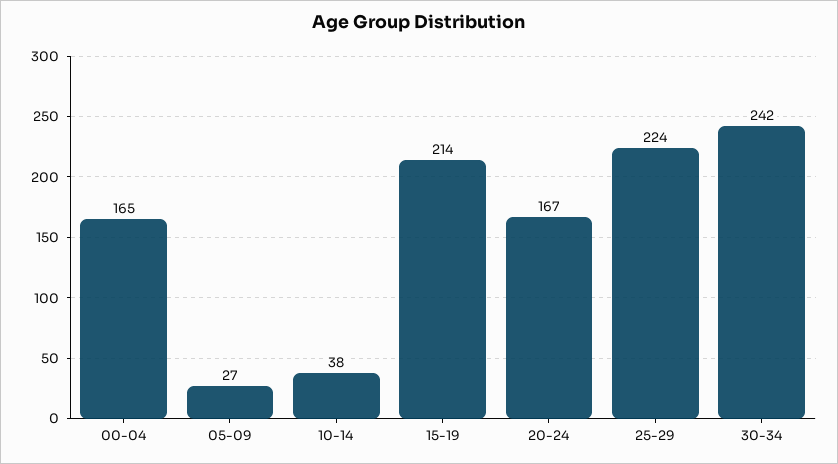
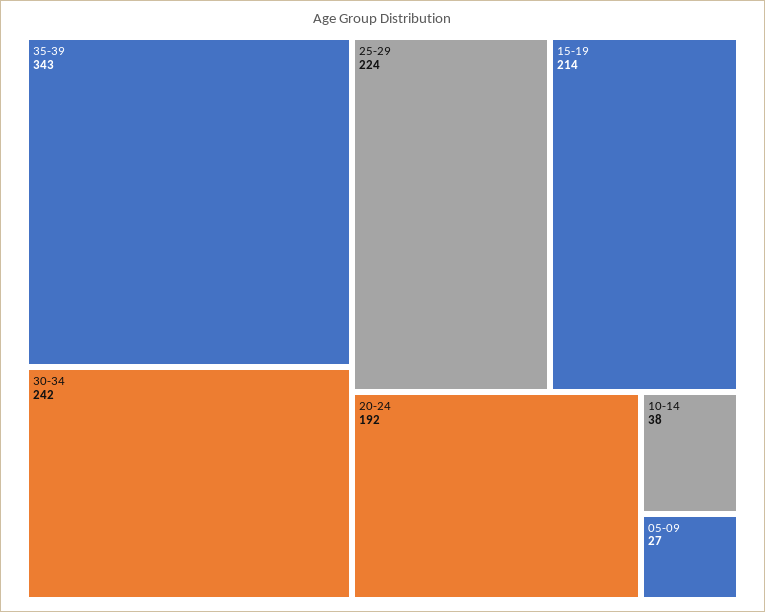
00-04: 165 -> none
20-24: 167 -> 192
35-39: none -> 343

